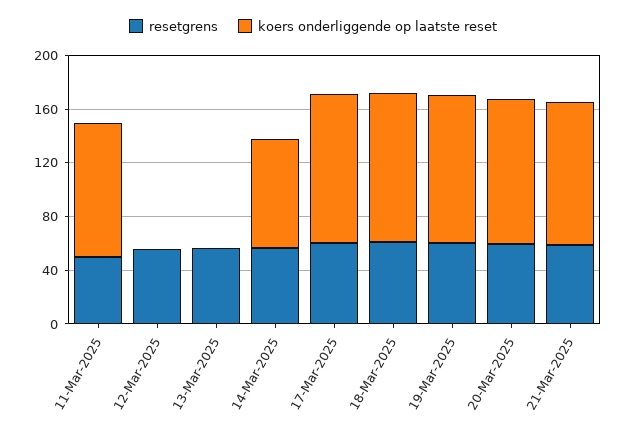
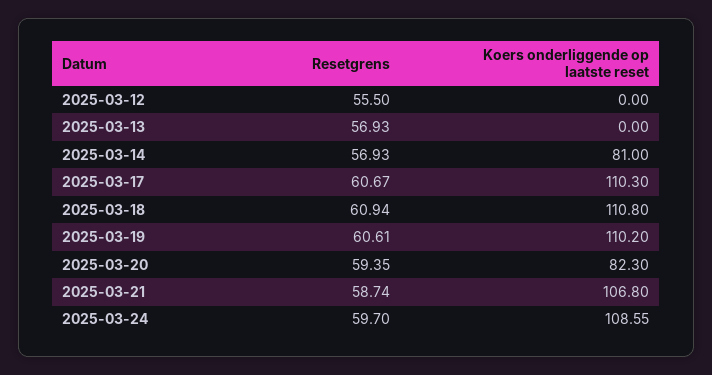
resetgrens, 11-Mar-2025: 50 -> none
koers onderliggende op laatste reset, 11-Mar-2025: 100 -> none
koers onderliggende op laatste reset, 20-Mar-2025: 110 -> 82.3
resetgrens, 2025-03-24: none -> 59.7
koers onderliggende op laatste reset, 2025-03-24: none -> 108.55

